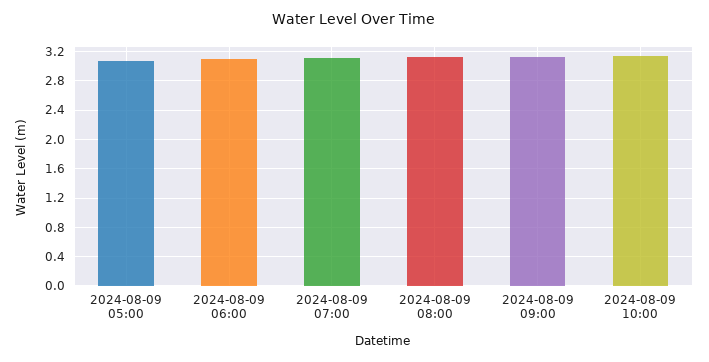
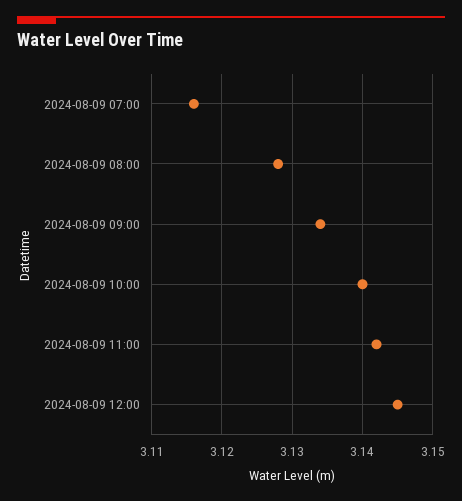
2024-08-09 05:00: 3.1 -> none
2024-08-09 06:00: 3.1 -> none
2024-08-09 11:00: none -> 3.142
2024-08-09 12:00: none -> 3.145

